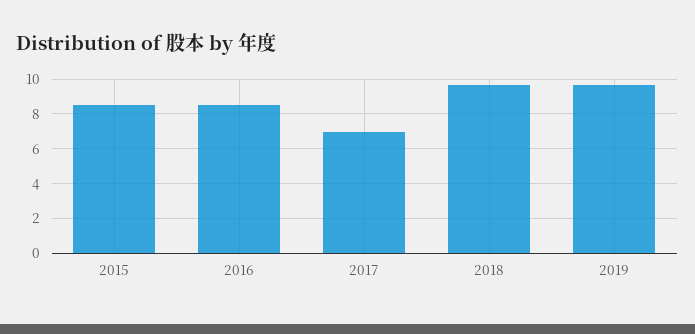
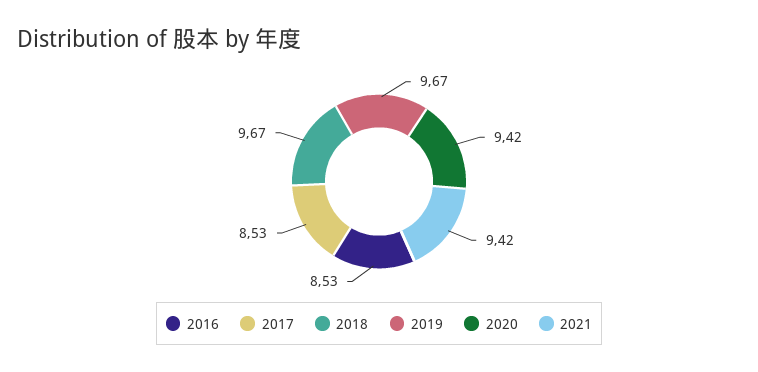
2015: 8.5 -> none
2017: 7 -> 8.53
2020: none -> 9.42
2021: none -> 9.42

